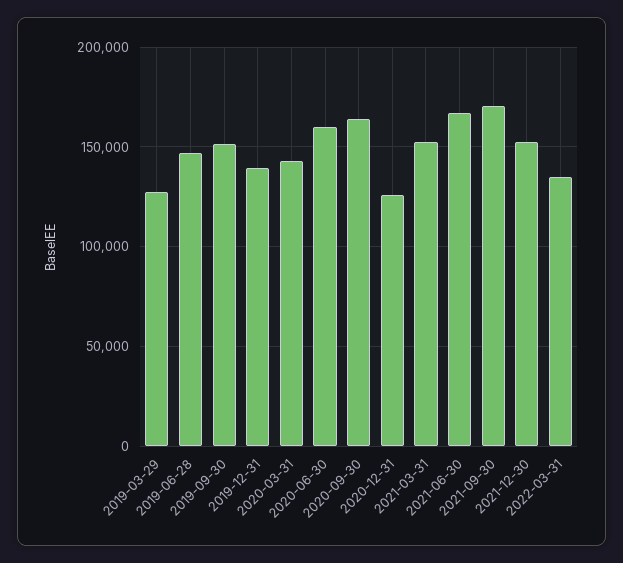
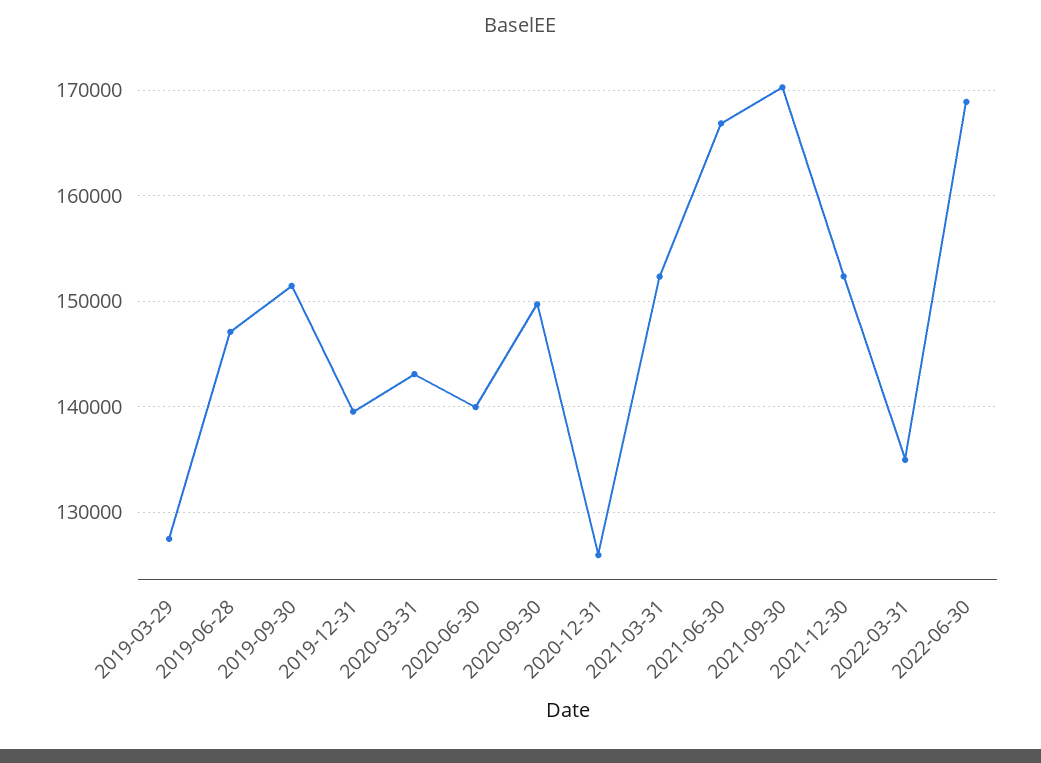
2020-06-30: 160000 -> 140000
2020-09-30: 165000 -> 150000
2022-06-30: none -> 169000

